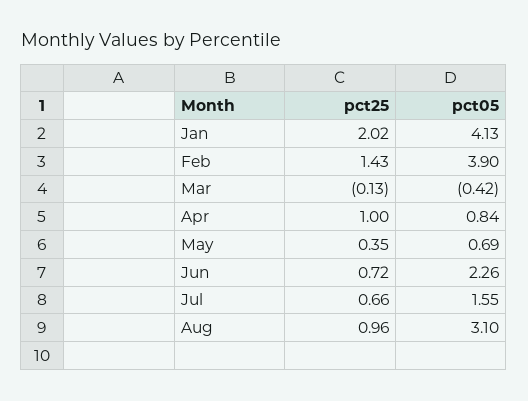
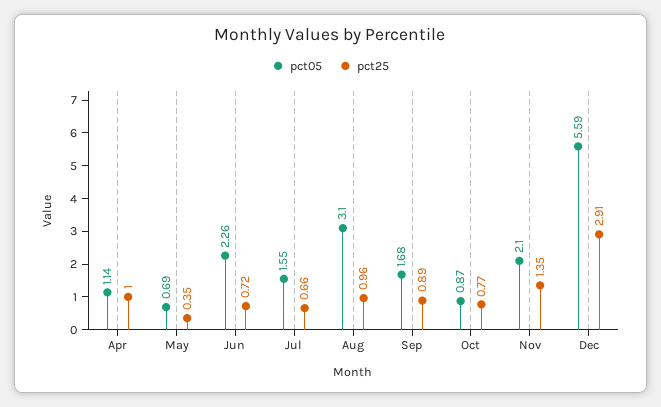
pct25, Jan: 2.02 -> none
pct05, Jan: 4.13 -> none
pct25, Feb: 1.43 -> none
pct05, Feb: 3.9 -> none
pct25, Mar: -0.13 -> none
pct05, Mar: -0.42 -> none
pct05, Apr: 0.84 -> 1.14
pct05, Sep: none -> 1.68
pct25, Sep: none -> 0.89
pct05, Oct: none -> 0.87
pct25, Oct: none -> 0.77
pct05, Nov: none -> 2.1
pct25, Nov: none -> 1.35
pct05, Dec: none -> 5.59
pct25, Dec: none -> 2.91

